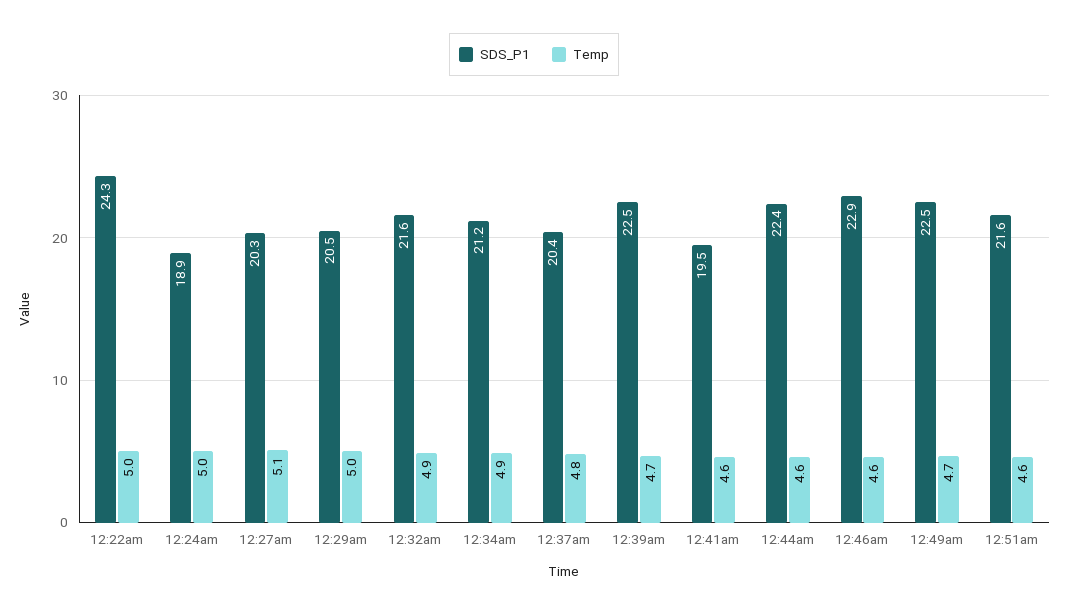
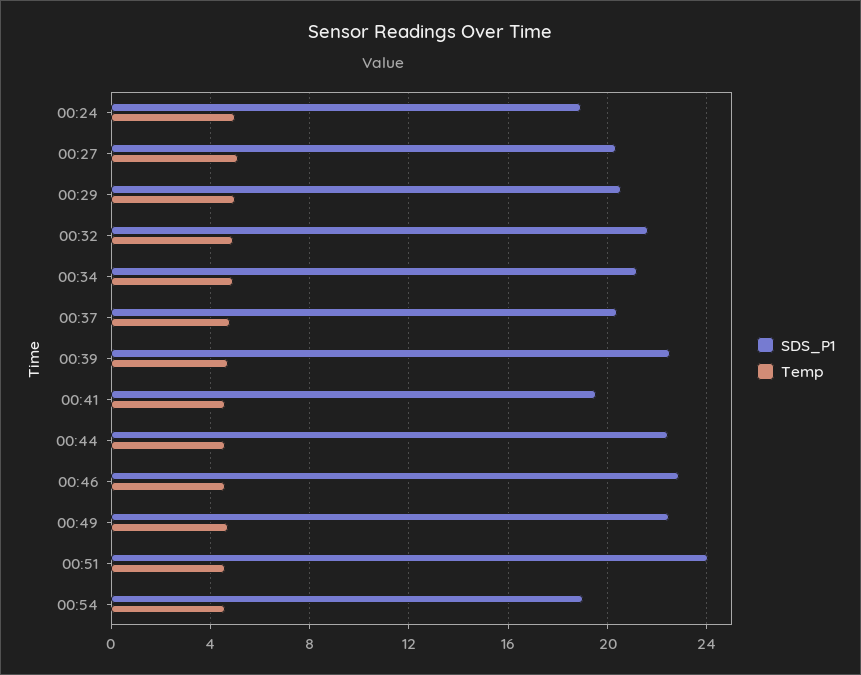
SDS_P1, 12:22am: 24.3 -> none
Temp, 12:22am: 5 -> none
SDS_P1, 12:51am: 21.6 -> 24
SDS_P1, 00:54: none -> 19
Temp, 00:54: none -> 4.5

